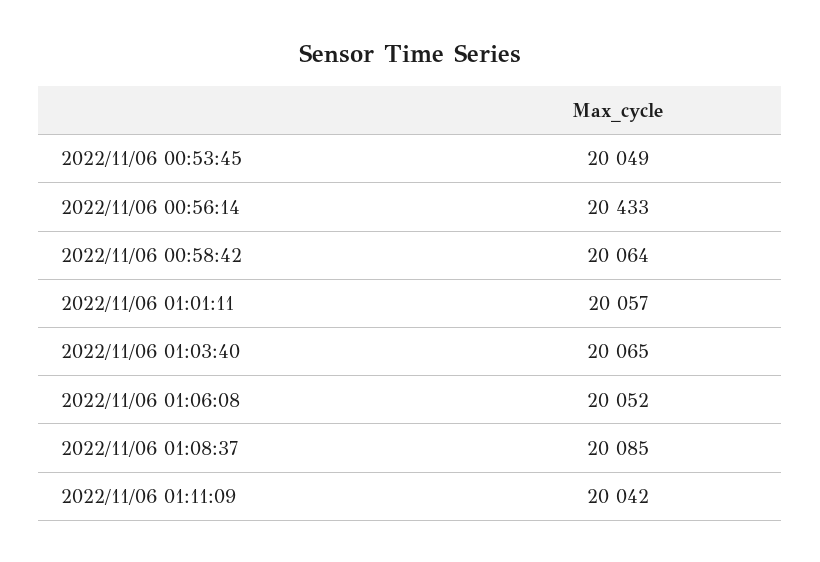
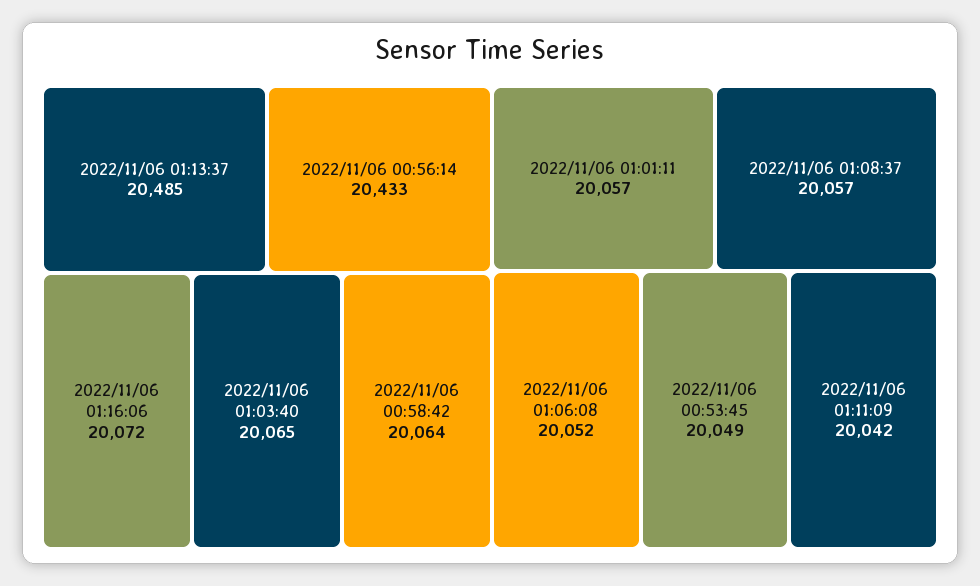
2022/11/06 01:08:37: 20085 -> 20057
2022/11/06 01:13:37: none -> 20485
2022/11/06 01:16:06: none -> 20072

